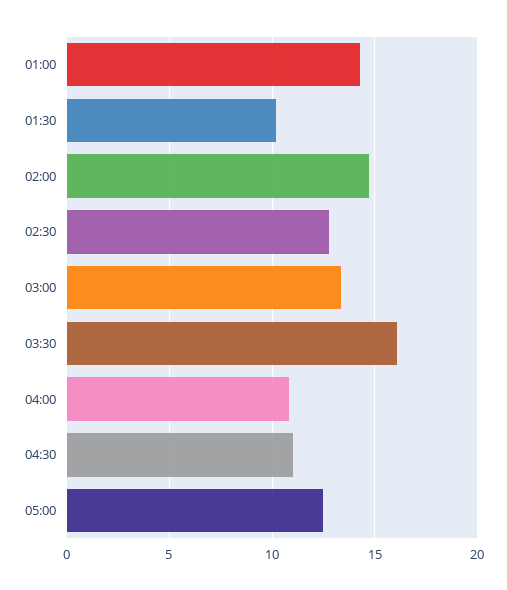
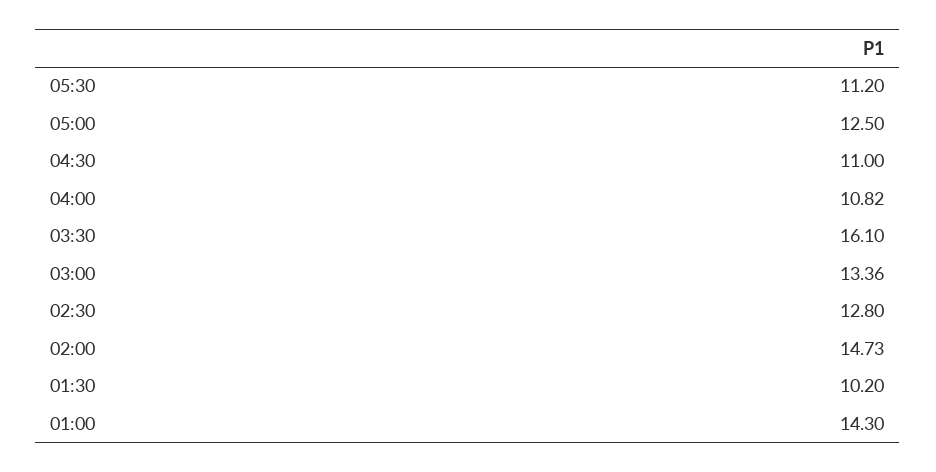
05:30: none -> 11.2

